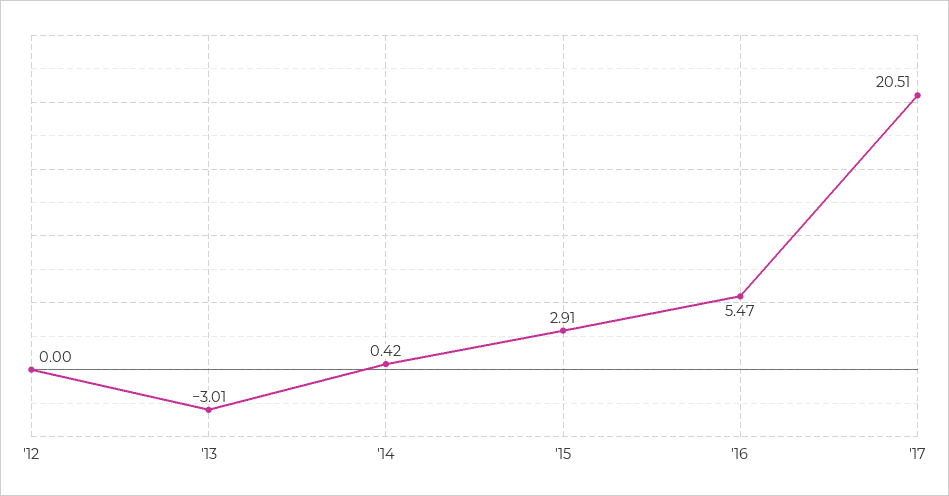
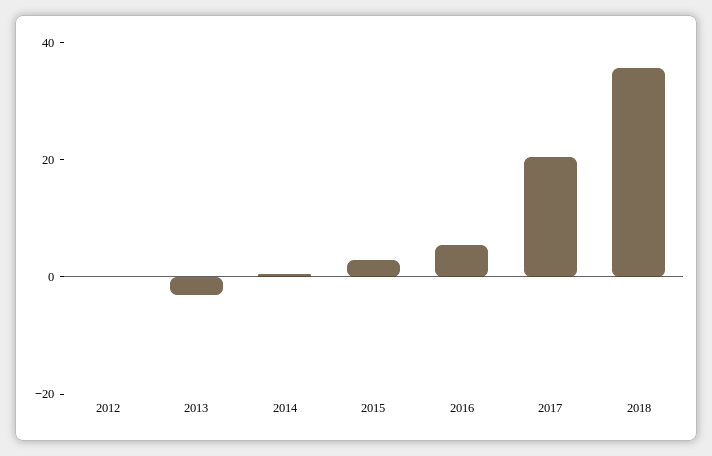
2018: none -> 35

